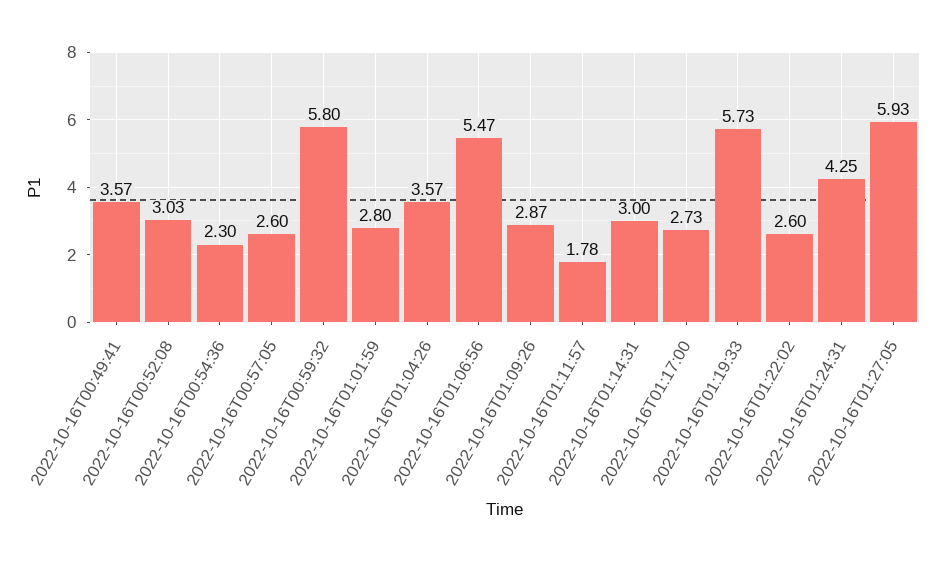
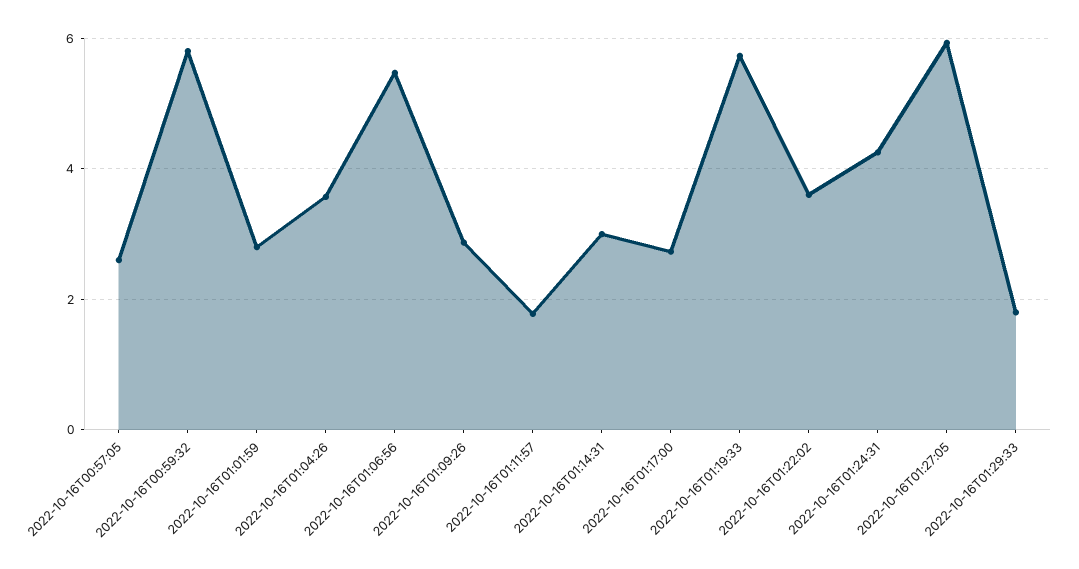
2022-10-16T00:49:41: 3.57 -> none
2022-10-16T00:52:08: 3.03 -> none
2022-10-16T00:54:36: 2.3 -> none
2022-10-16T01:22:02: 2.6 -> 3.6
2022-10-16T01:29:33: none -> 1.8

